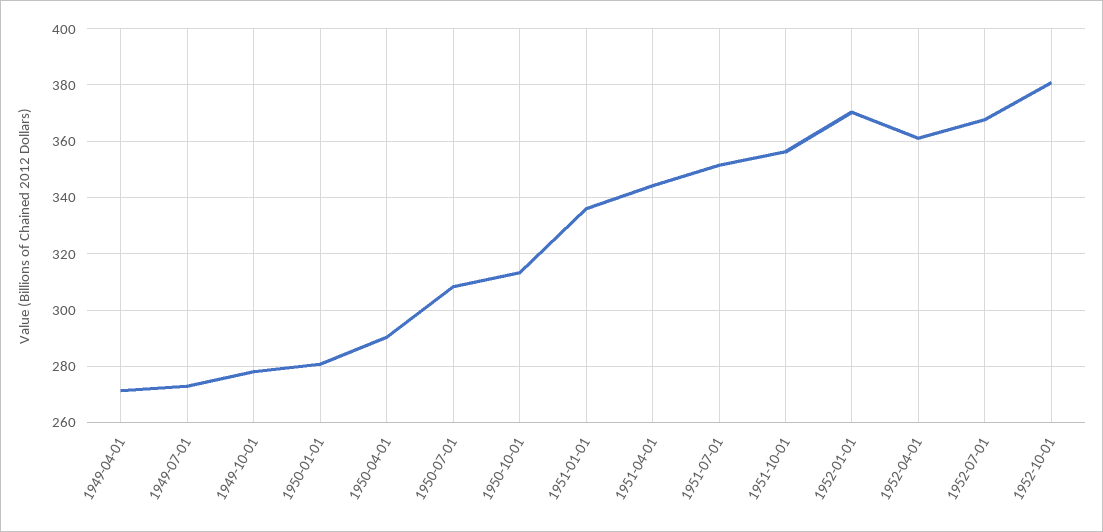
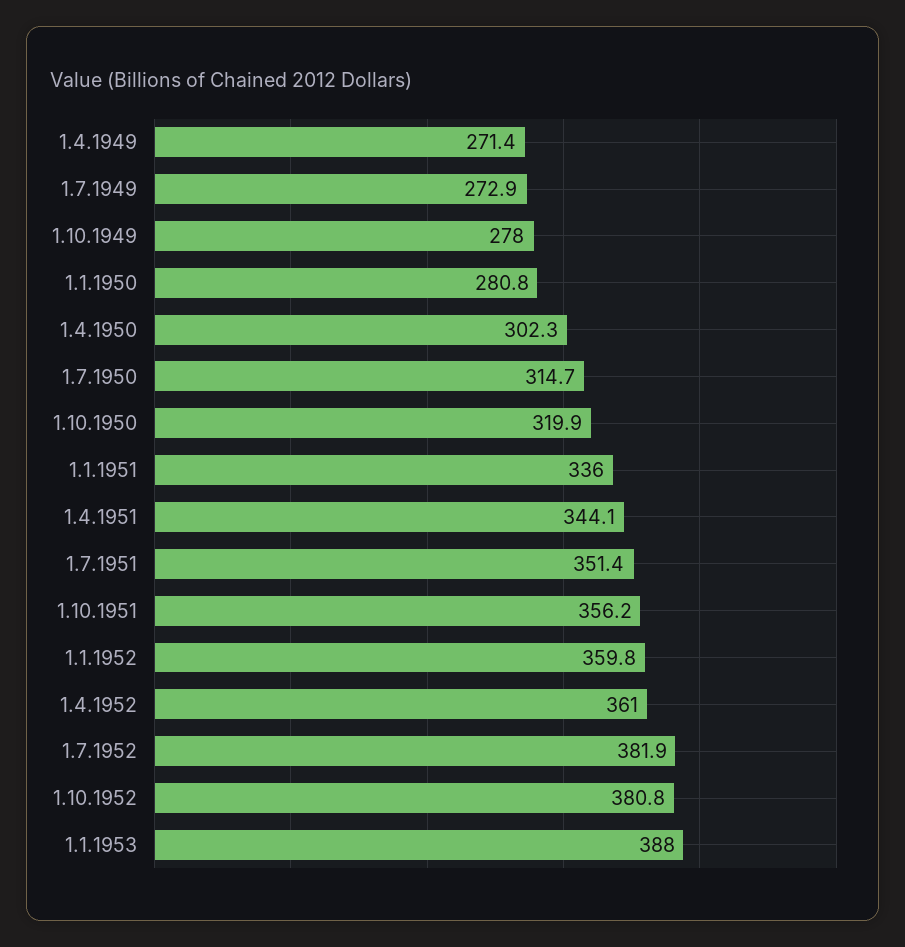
1950-04-01: 290 -> 302.3
1950-07-01: 307.5 -> 314.7
1950-10-01: 312.5 -> 319.9
1952-01-01: 370 -> 359.8
1952-07-01: 367.5 -> 381.9
1.1.1953: none -> 388

